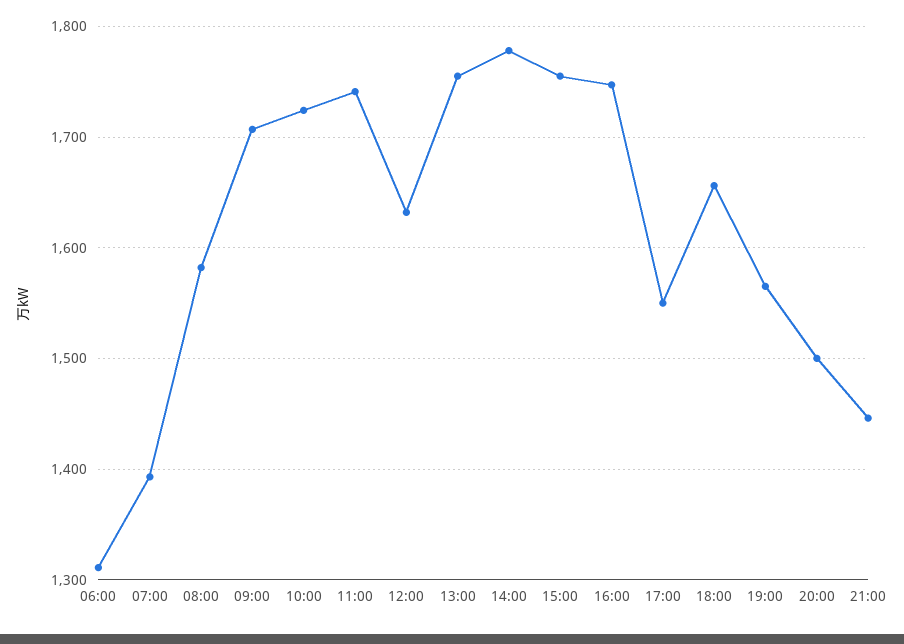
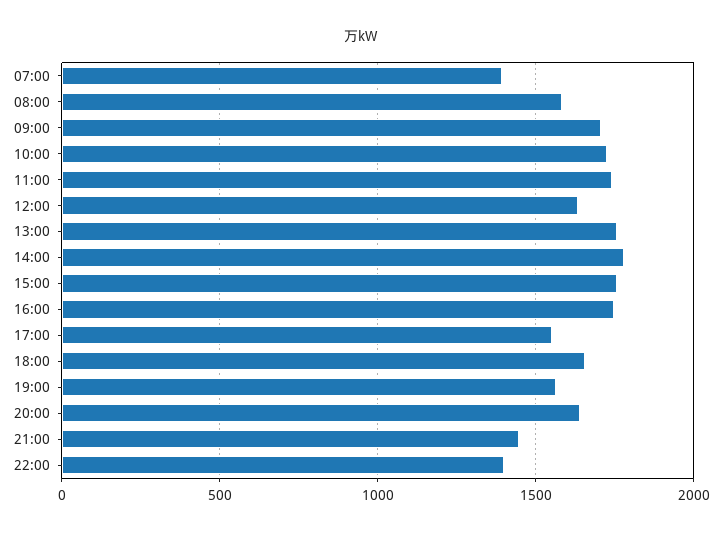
06:00: 1310 -> none
20:00: 1500 -> 1650
22:00: none -> 1400

